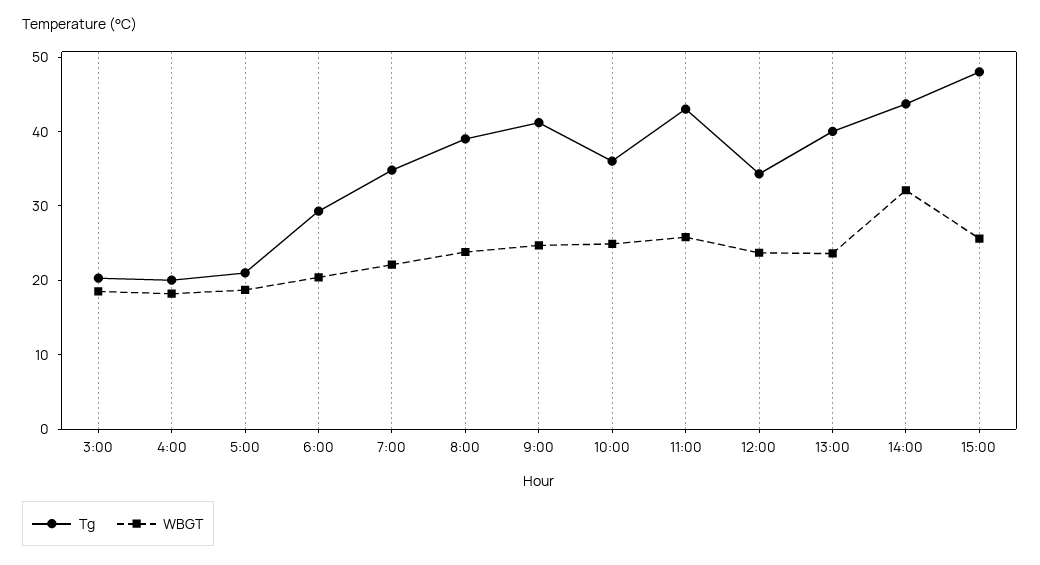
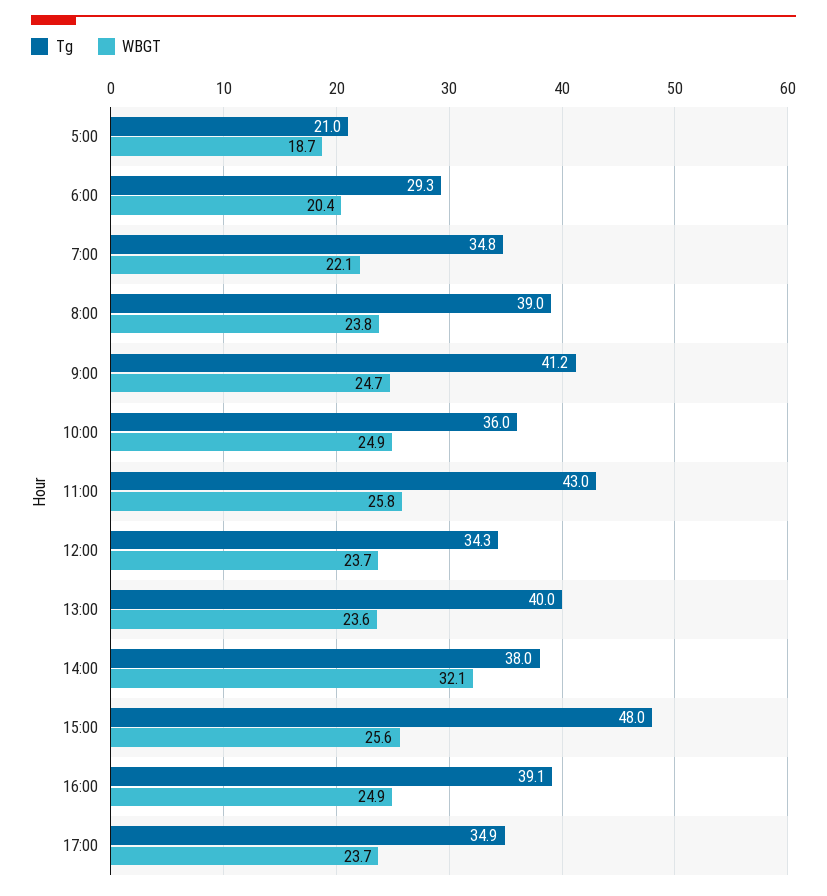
Tg, 3:00: 20 -> none
WBGT, 3:00: 18 -> none
Tg, 4:00: 20 -> none
WBGT, 4:00: 18 -> none
Tg, 14:00: 44 -> 38
Tg, 16:00: none -> 39.1
WBGT, 16:00: none -> 24.9
Tg, 17:00: none -> 34.9
WBGT, 17:00: none -> 23.7

